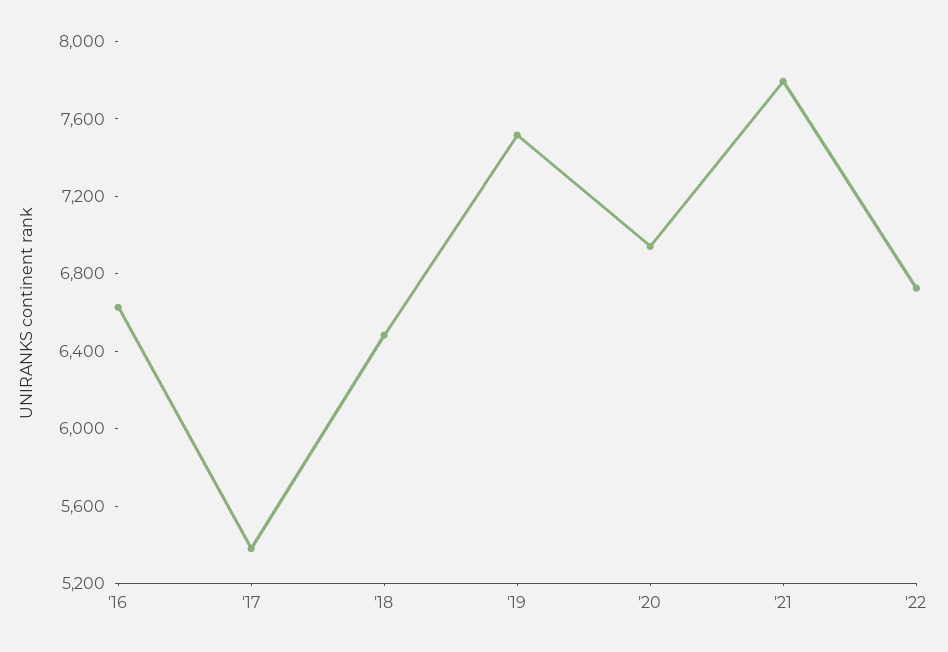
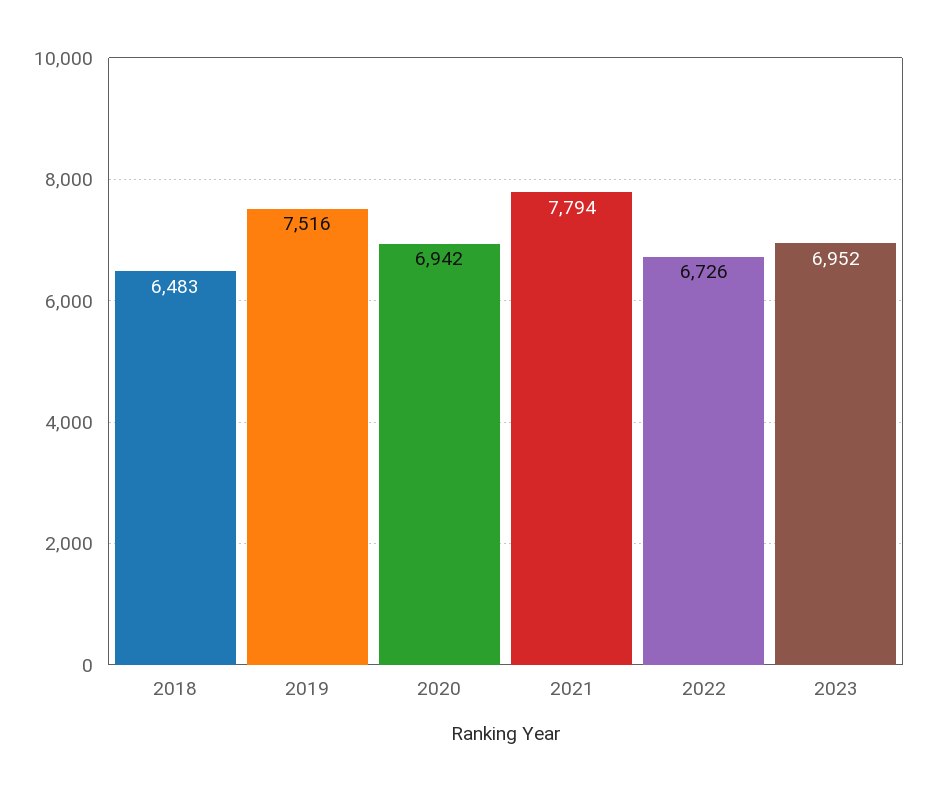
'16: 6600 -> none
'17: 5400 -> none
2023: none -> 6952

